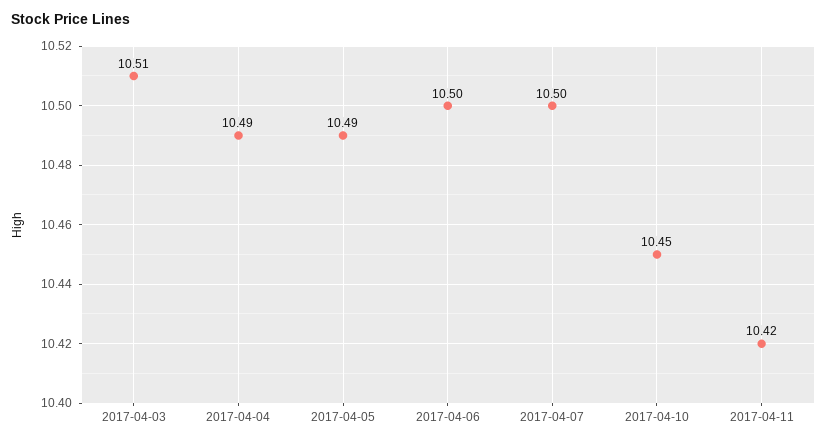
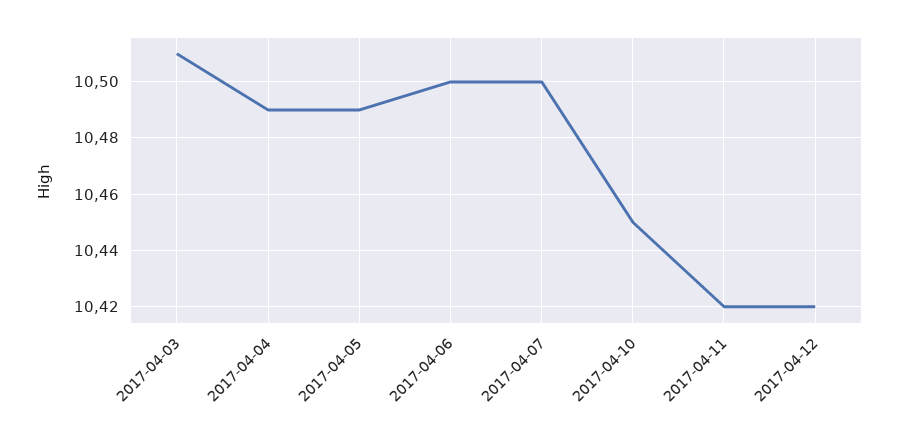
2017-04-12: none -> 10.42

